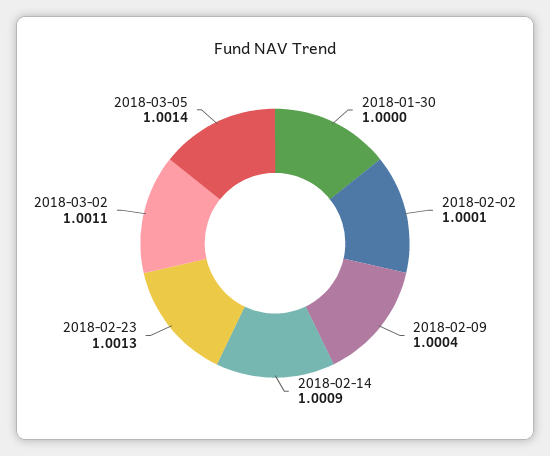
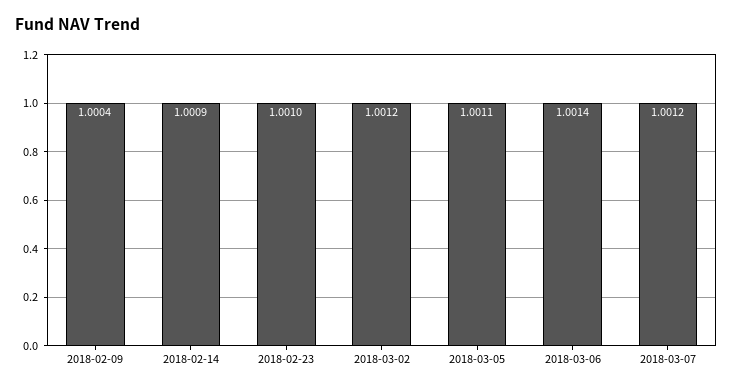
2018-01-30: 1 -> none
2018-02-02: 1.0001 -> none
2018-02-23: 1.0013 -> 1.001
2018-03-02: 1.0011 -> 1.0012
2018-03-05: 1.0014 -> 1.0011
2018-03-06: none -> 1.0014
2018-03-07: none -> 1.0012

